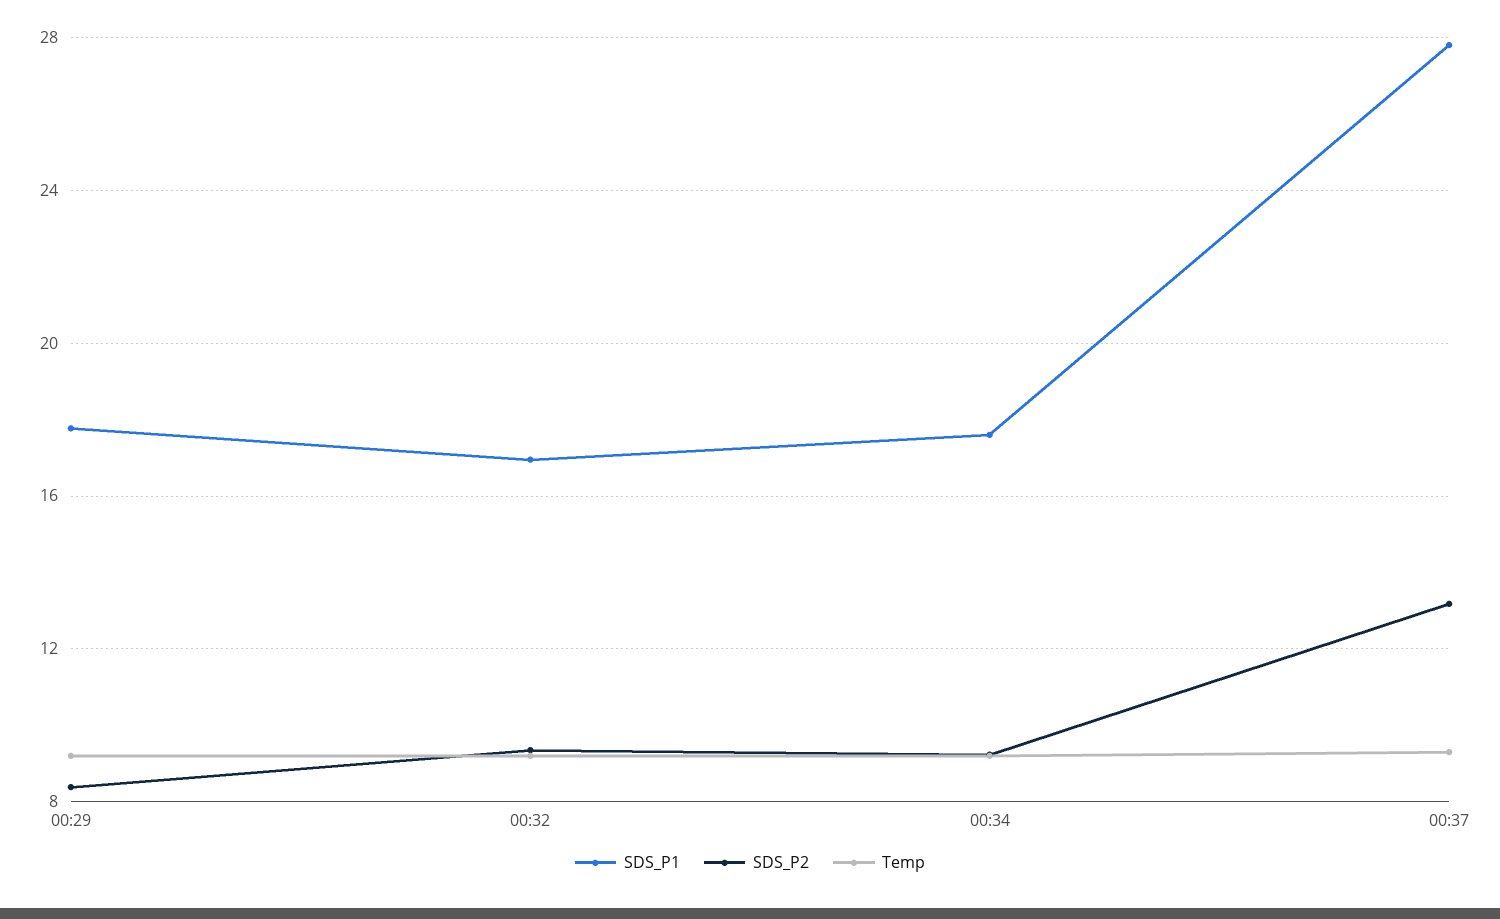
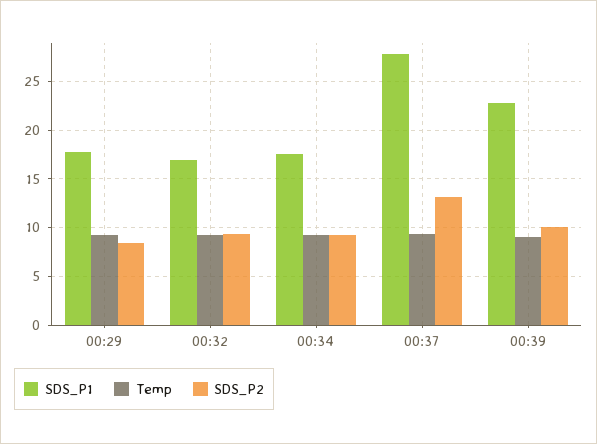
SDS_P1, 00:39: none -> 23
Temp, 00:39: none -> 9
SDS_P2, 00:39: none -> 10

